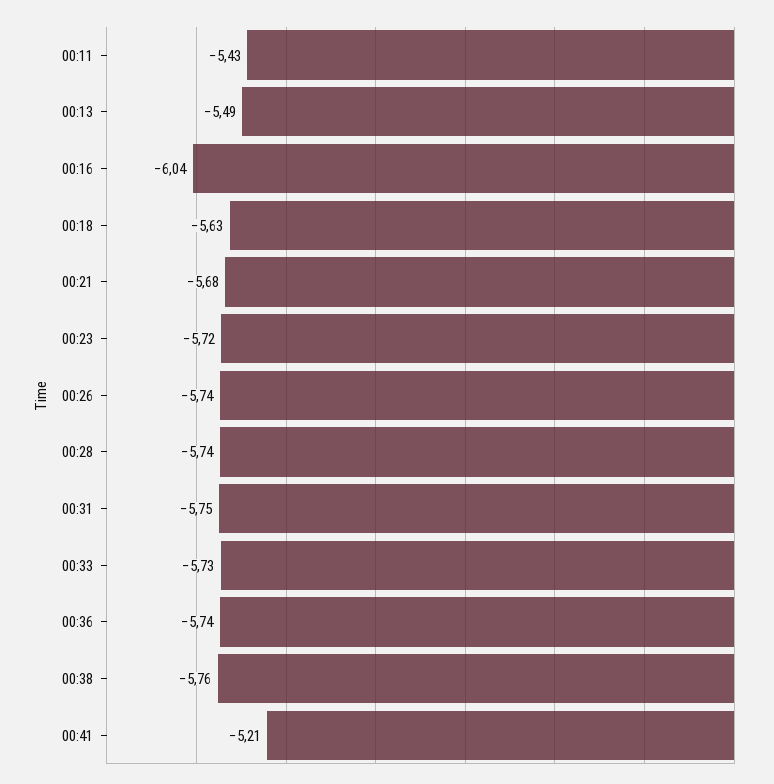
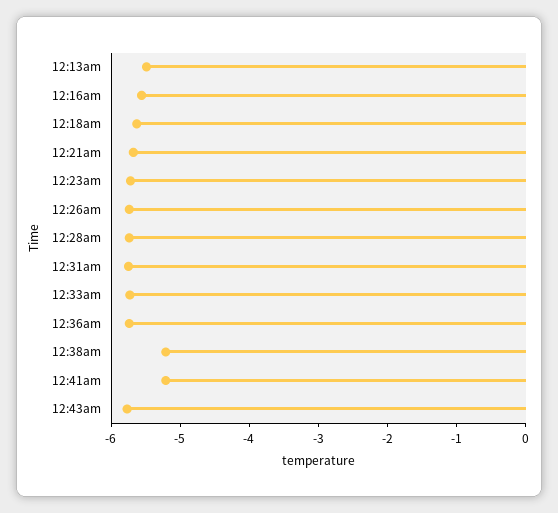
00:11: -5.43 -> none
00:16: -6.04 -> -5.6
00:38: -5.76 -> -5.2
12:43am: none -> -5.8

